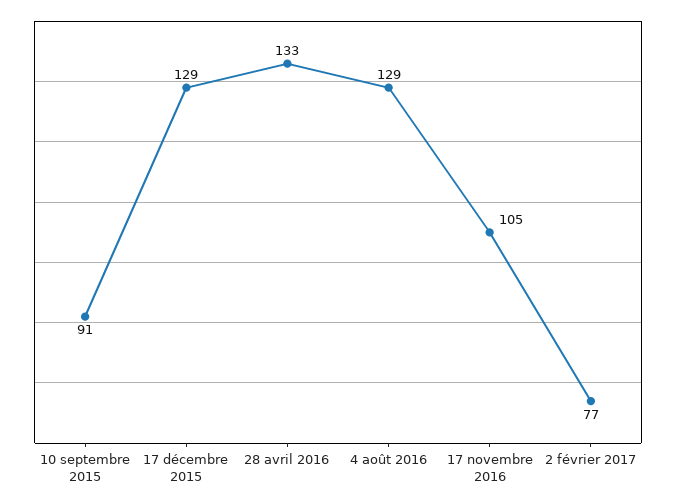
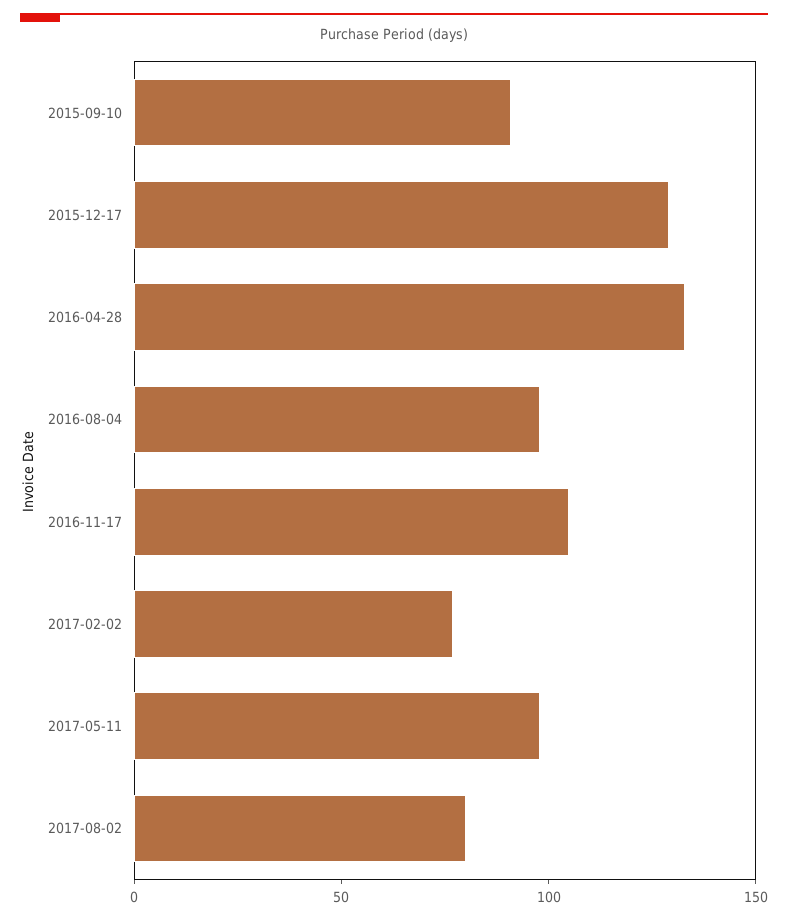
4 août 2016: 129 -> 100
2017-05-11: none -> 100
2017-08-02: none -> 80

